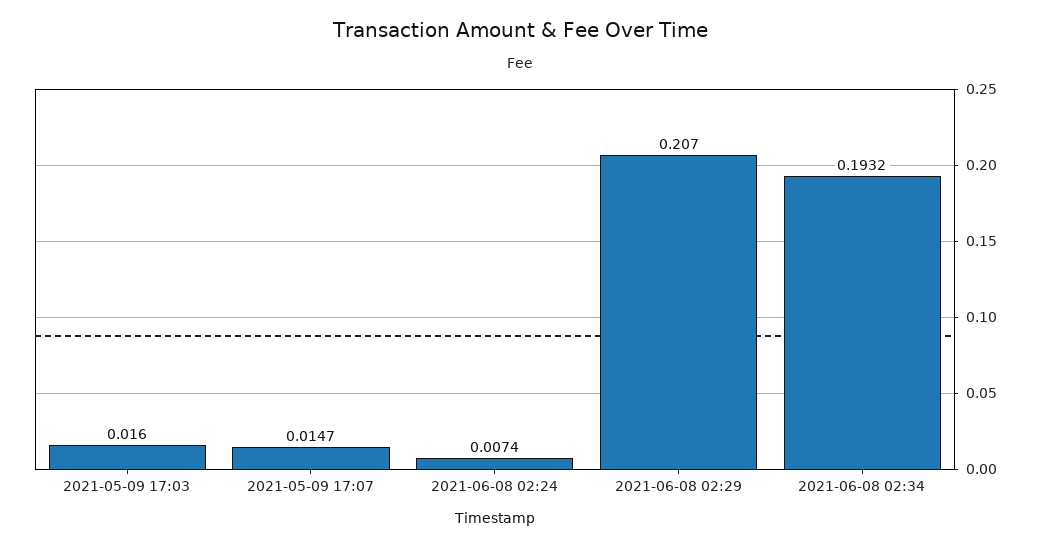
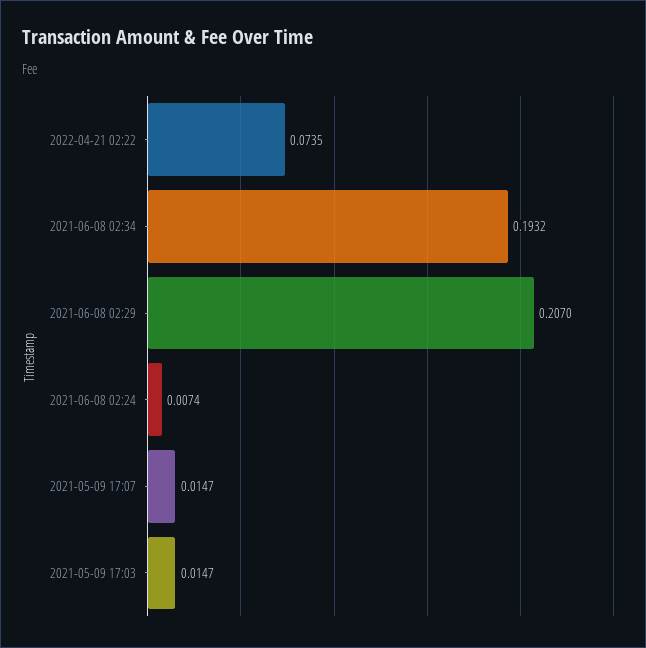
2021-05-09 17:03: 0.016 -> 0.0147
2022-04-21 02:22: none -> 0.0735

